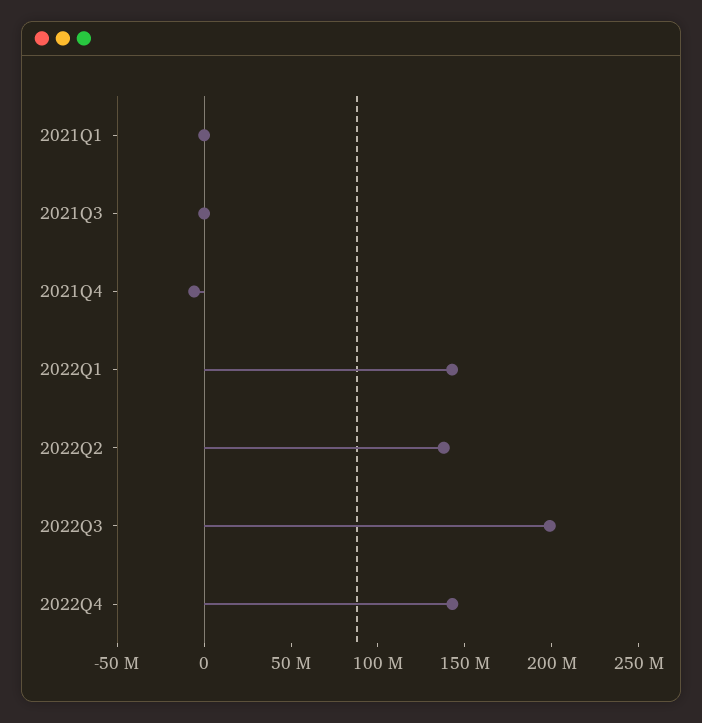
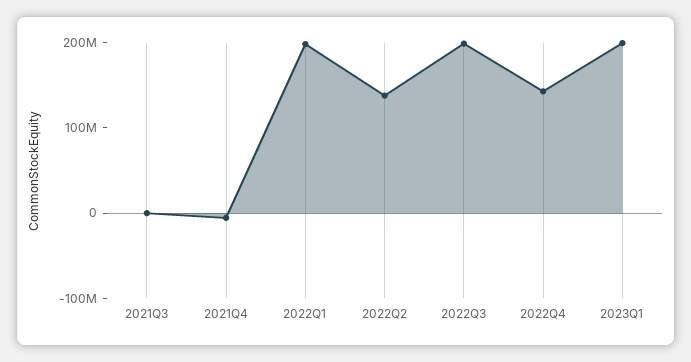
2021Q1: 0 -> none
2022Q1: 140000000 -> 200000000
2023Q1: none -> 200000000

